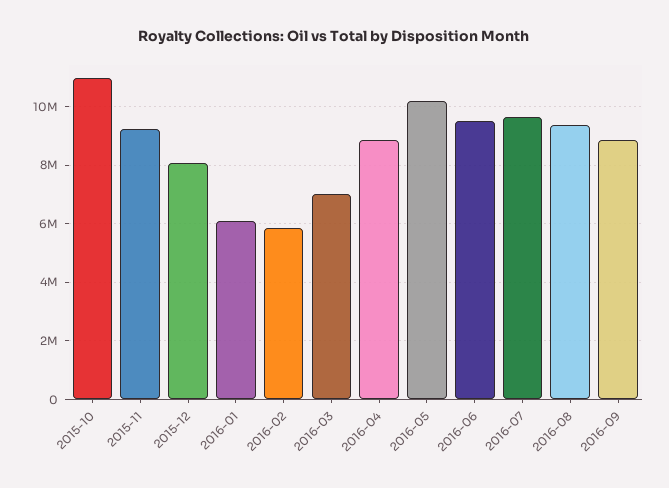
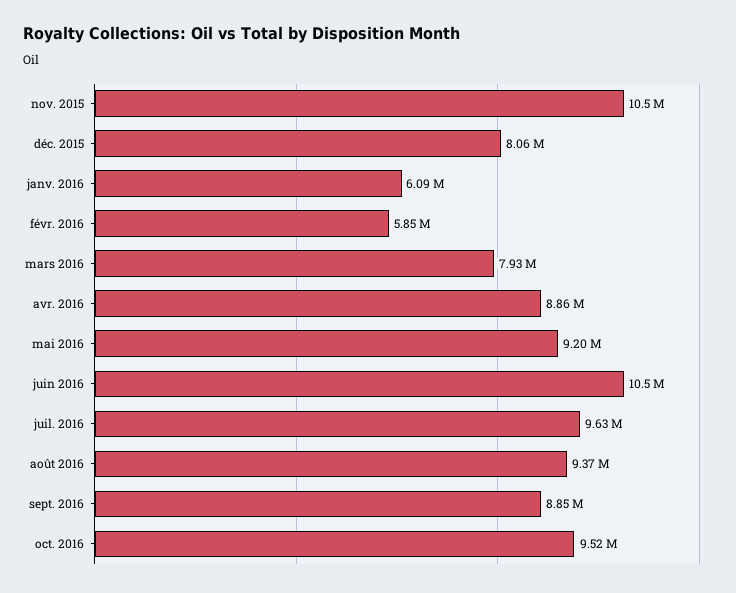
2015-10: 11000000 -> none
2015-11: 9250000 -> 10500000
2016-03: 7000000 -> 7930000
2016-05: 10250000 -> 9200000
2016-06: 9500000 -> 10500000
oct. 2016: none -> 9520000

